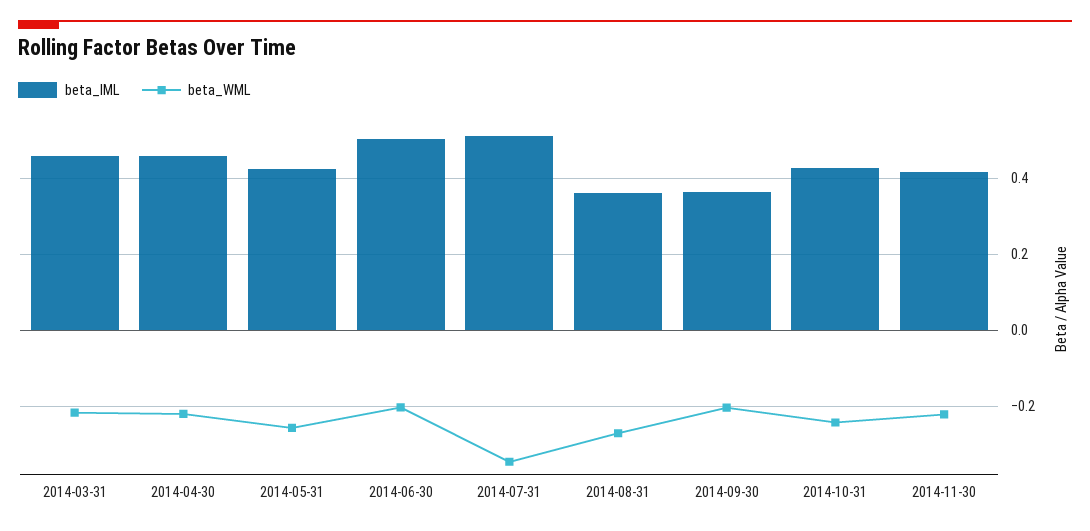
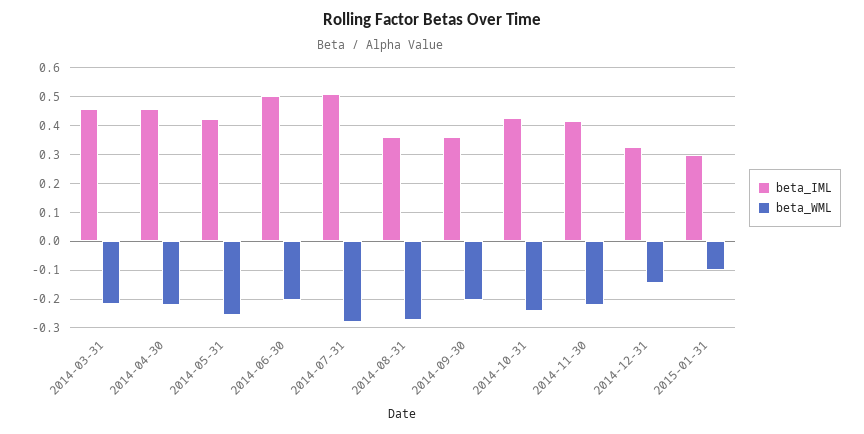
beta_WML, 2014-07-31: -0.34 -> -0.275
beta_IML, 2014-12-31: none -> 0.325
beta_WML, 2014-12-31: none -> -0.15
beta_IML, 2015-01-31: none -> 0.3
beta_WML, 2015-01-31: none -> -0.1

